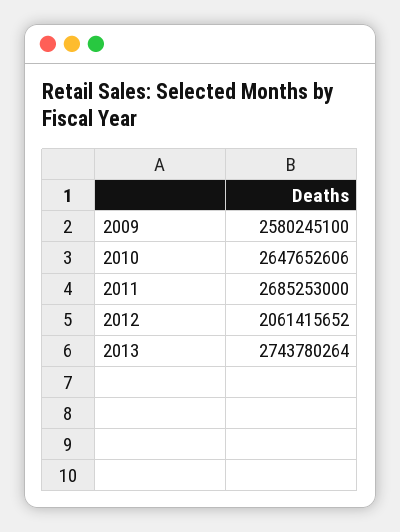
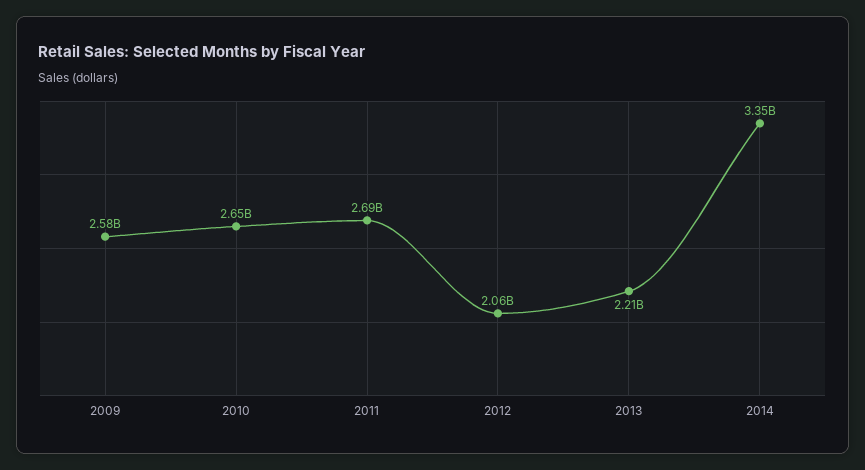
2013: 2743780264 -> 2210000000
2014: none -> 3350000000

